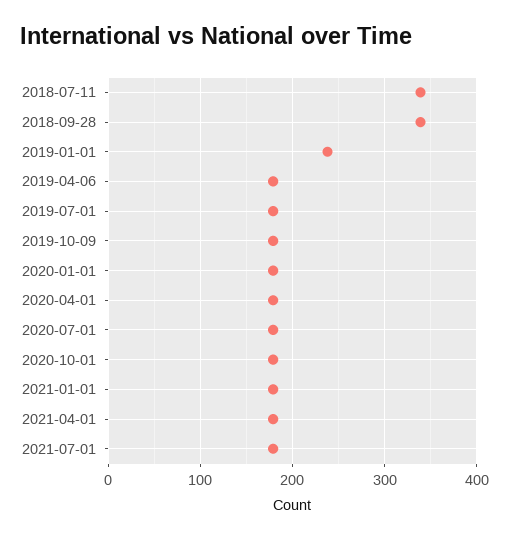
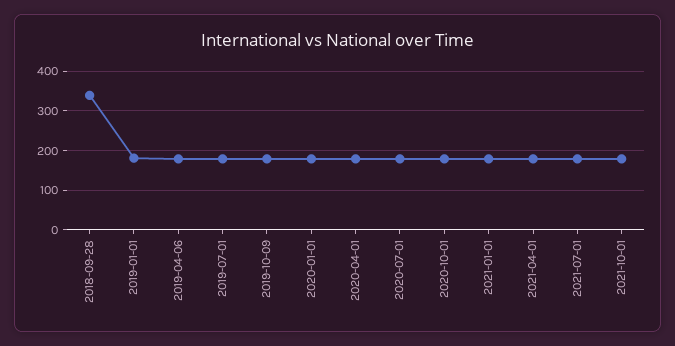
2018-07-11: 340 -> none
2019-01-01: 240 -> 180
2021-10-01: none -> 180

